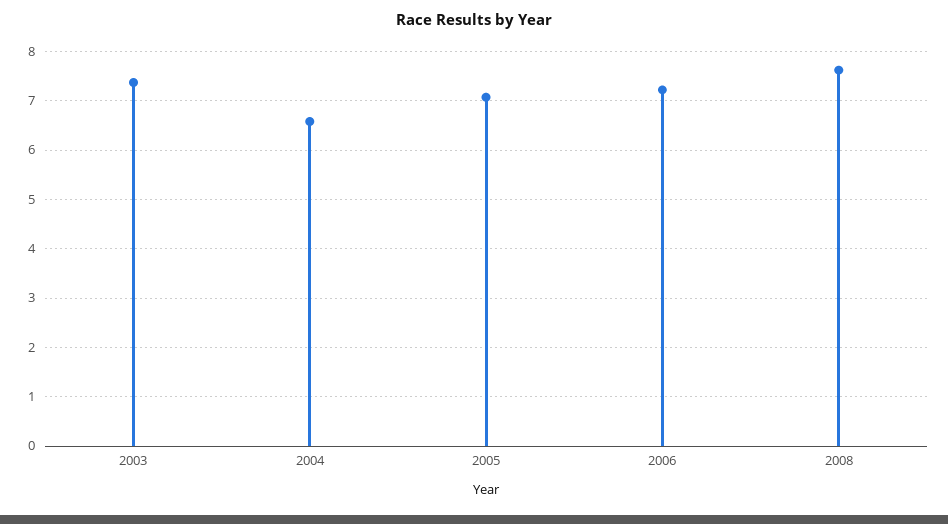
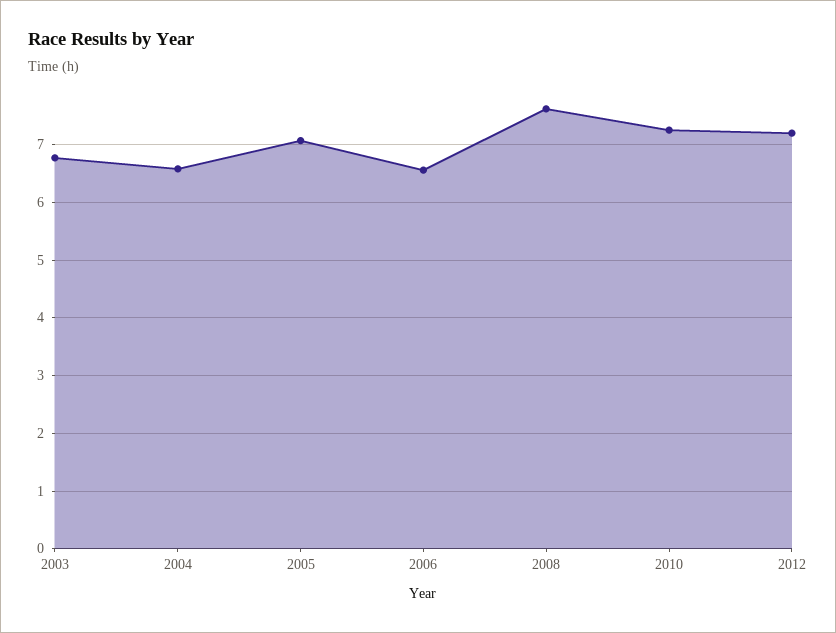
2003: 7.4 -> 6.8
2006: 7.2 -> 6.6
2010: none -> 7.2
2012: none -> 7.2

